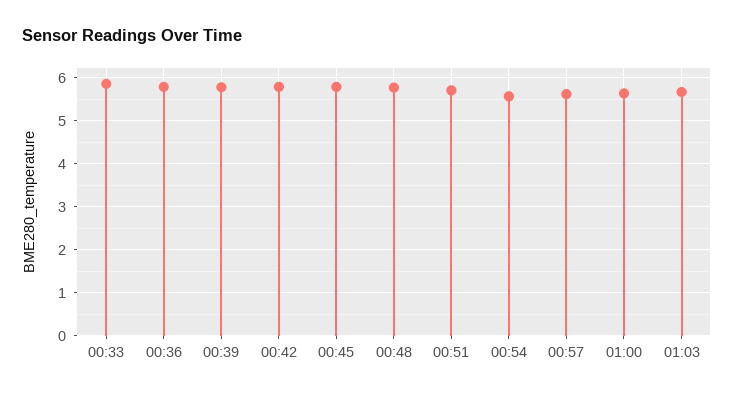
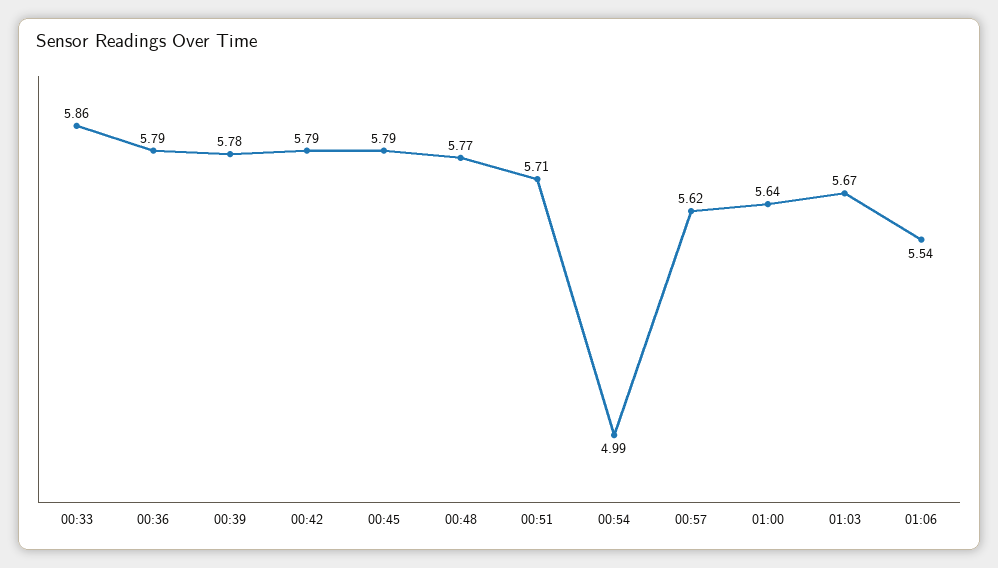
00:54: 5.6 -> 4.99
01:06: none -> 5.54

